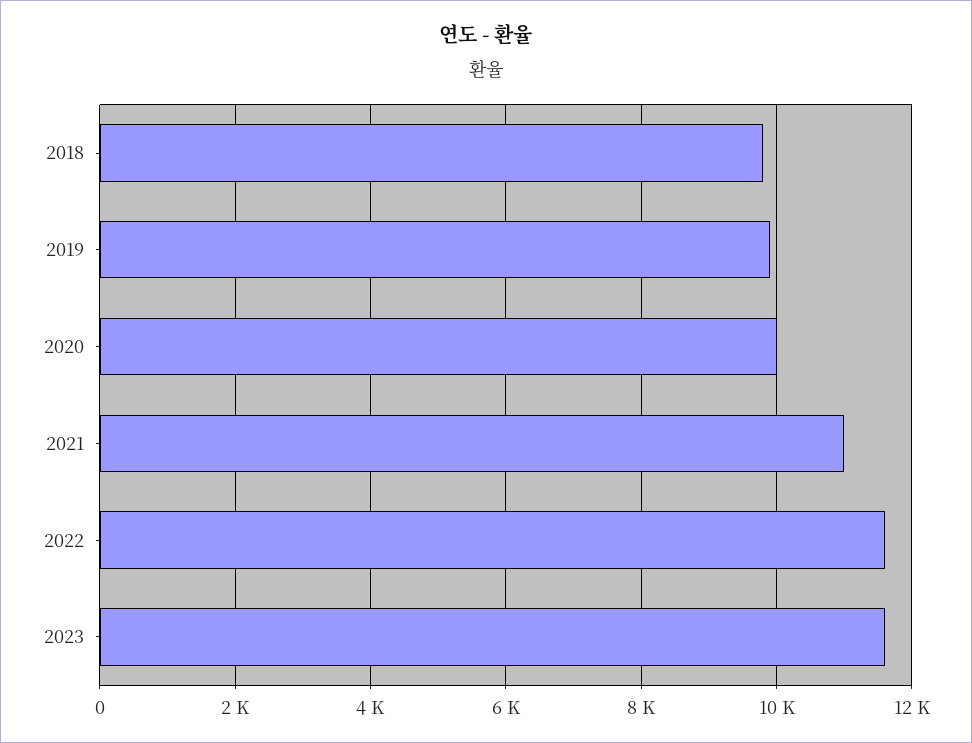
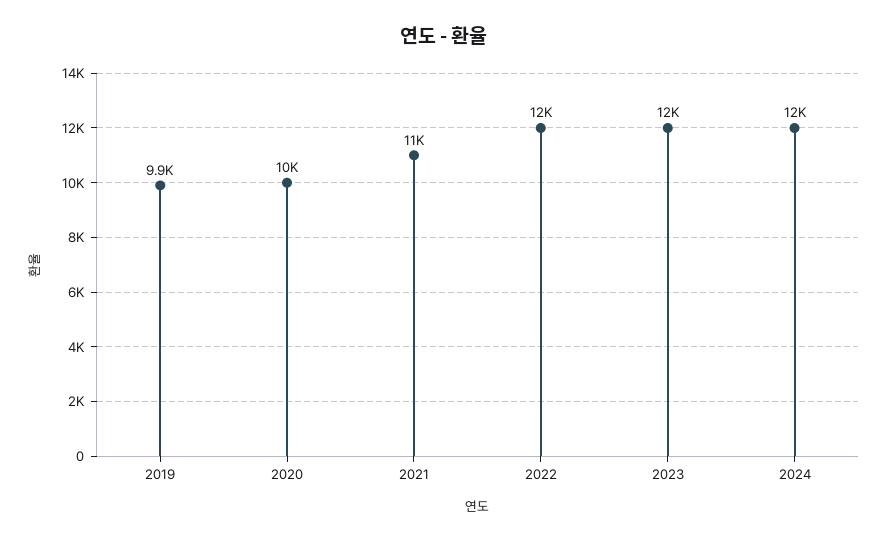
2018: 9800 -> none
2024: none -> 12000

